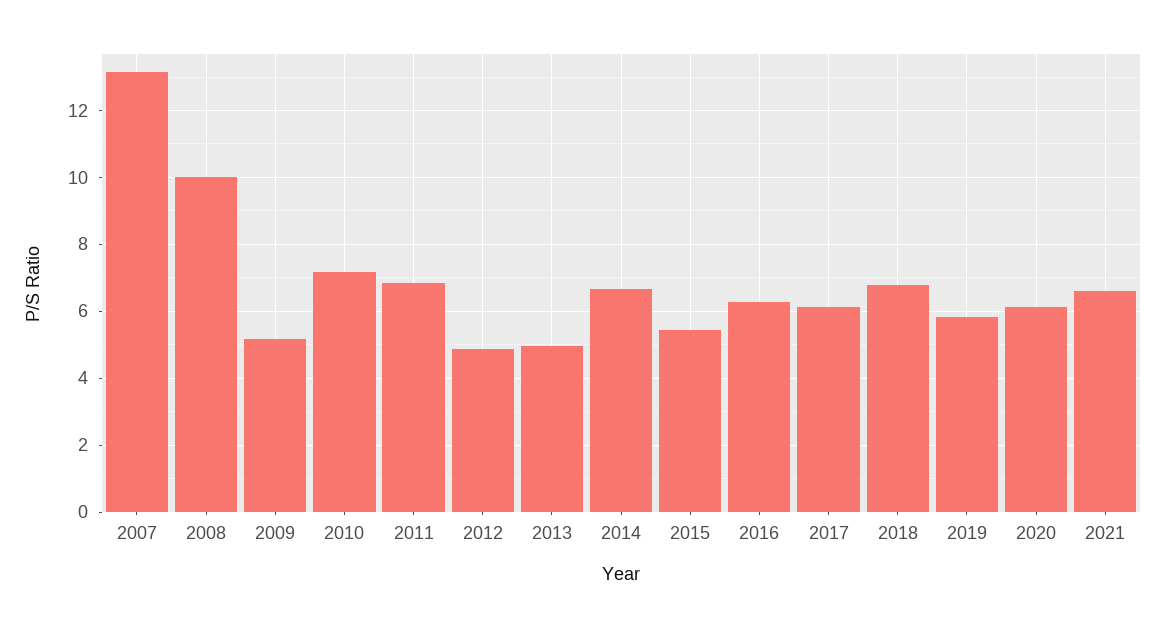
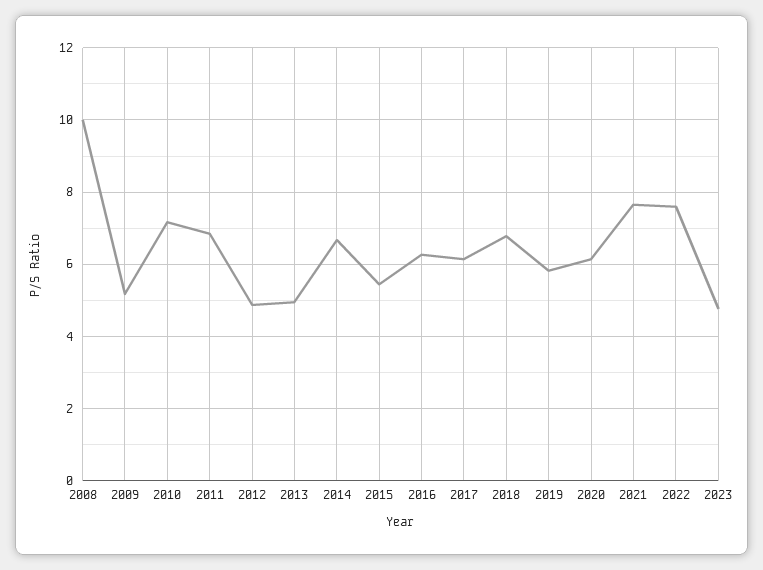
2007: 13.2 -> none
2021: 6.6 -> 7.6
2022: none -> 7.6
2023: none -> 4.8

